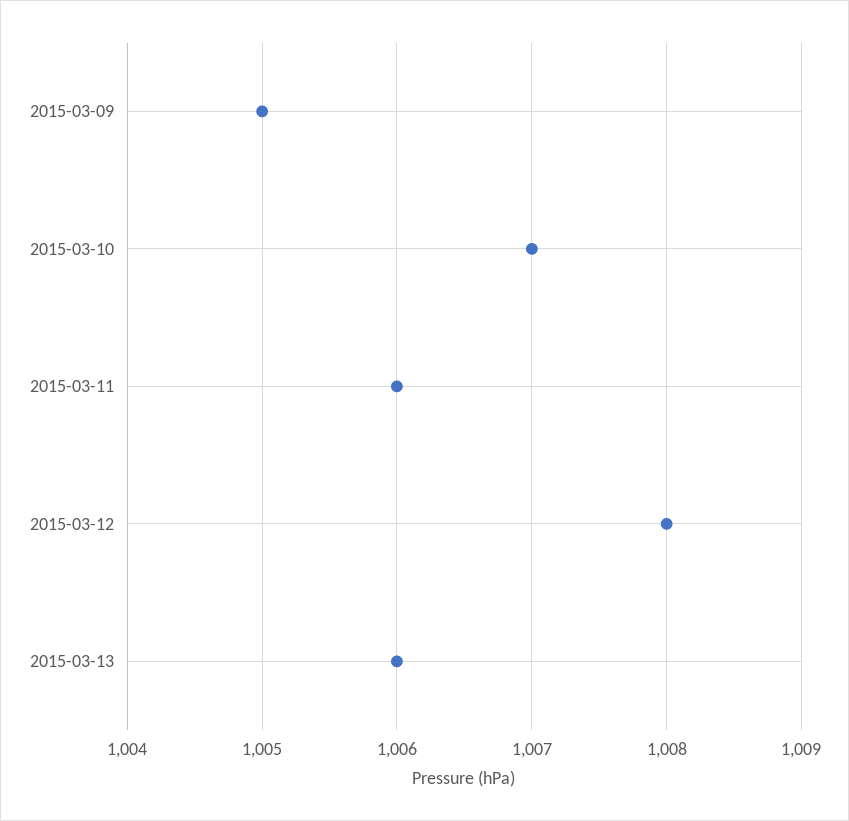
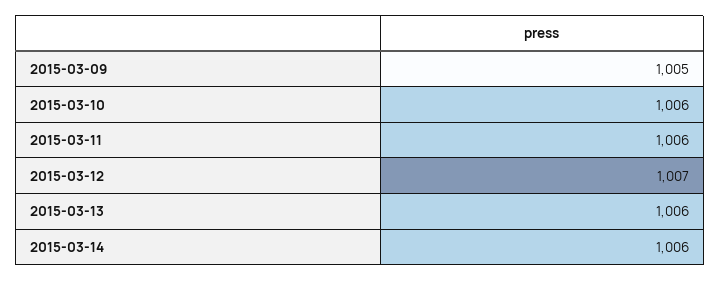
2015-03-10: 1007 -> 1006
2015-03-12: 1008 -> 1007
2015-03-14: none -> 1006

